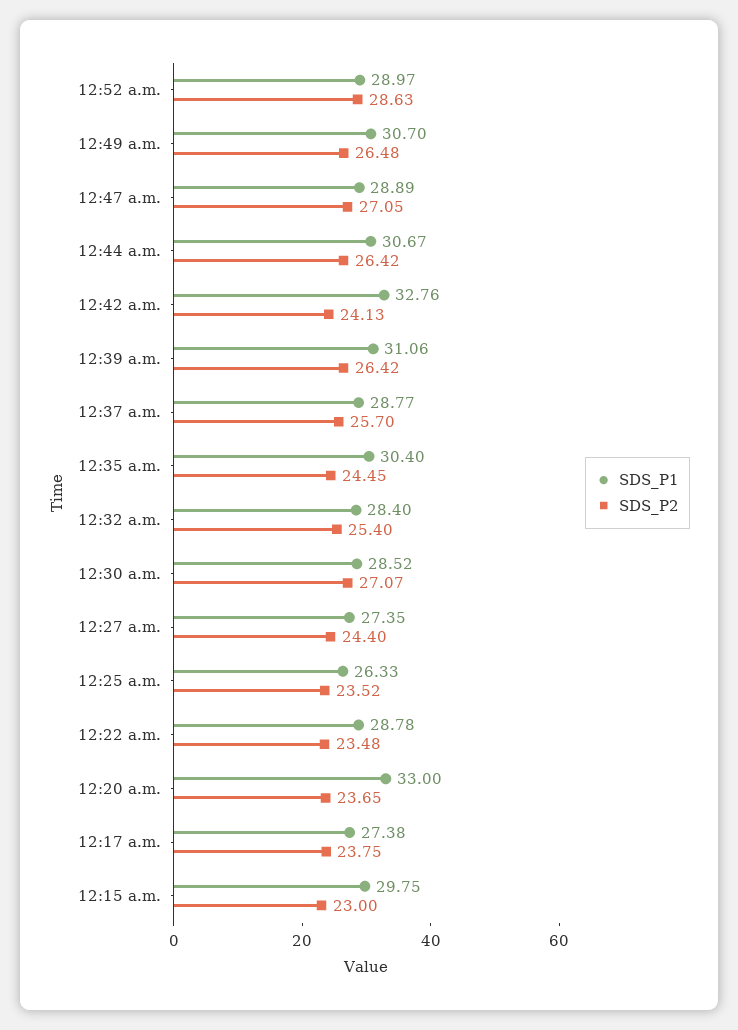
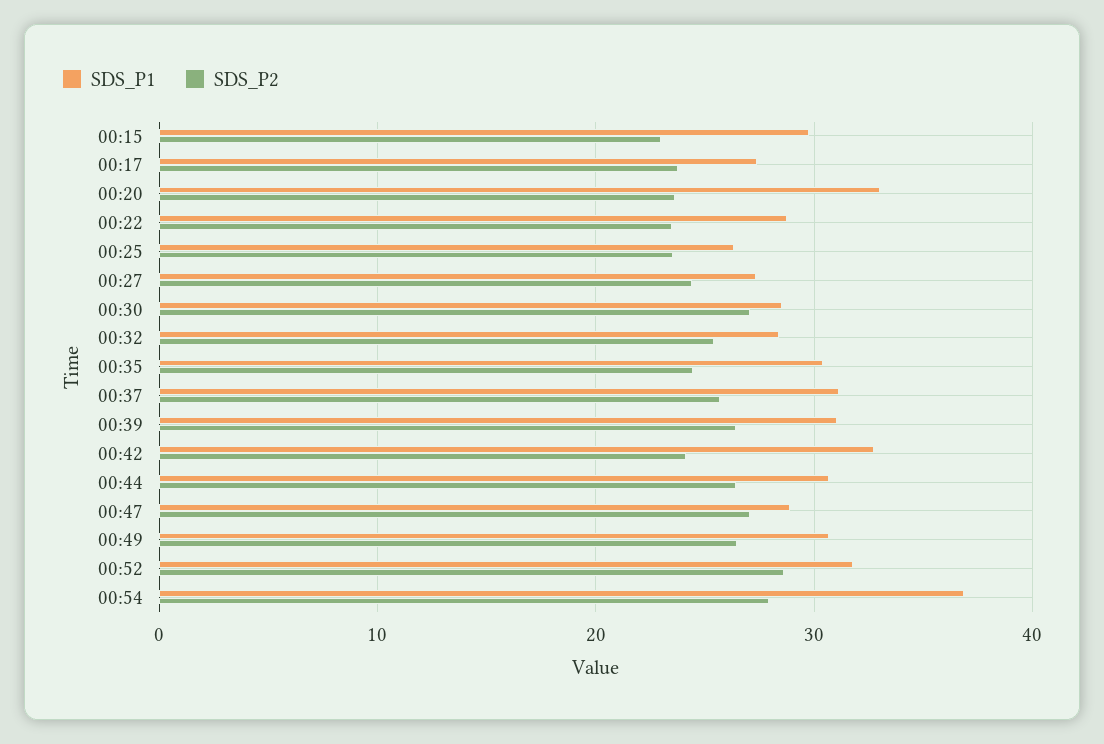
SDS_P1, 12:52 a.m.: 28.97 -> 32
SDS_P1, 12:37 a.m.: 28.77 -> 31
SDS_P1, 00:54: none -> 37
SDS_P2, 00:54: none -> 28

